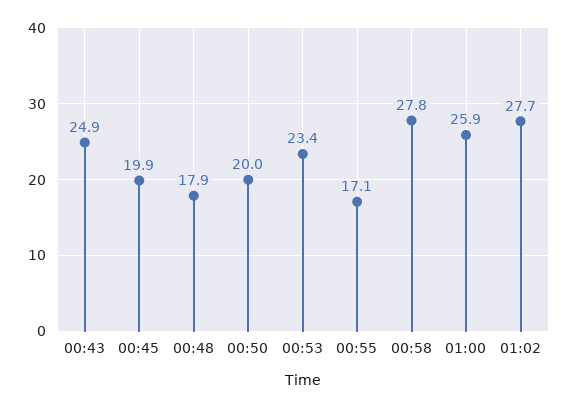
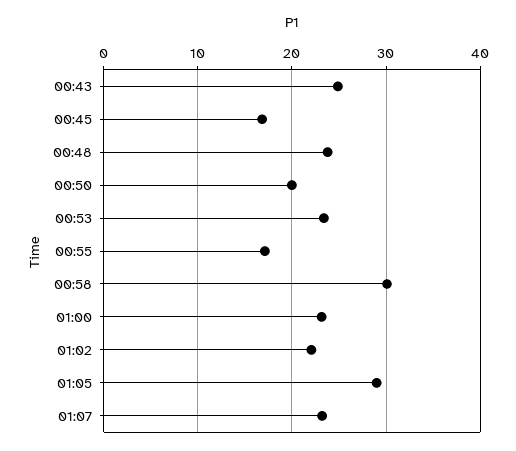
00:45: 19.9 -> 17
00:48: 17.9 -> 24
00:58: 27.8 -> 30
01:00: 25.9 -> 23
01:02: 27.7 -> 22
01:05: none -> 29
01:07: none -> 23

